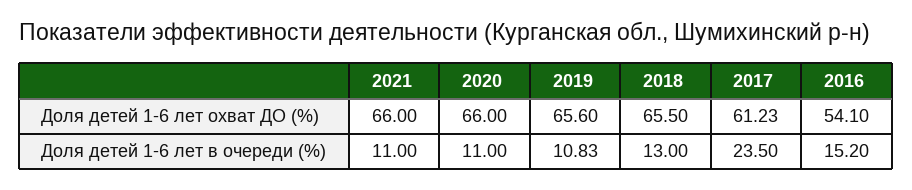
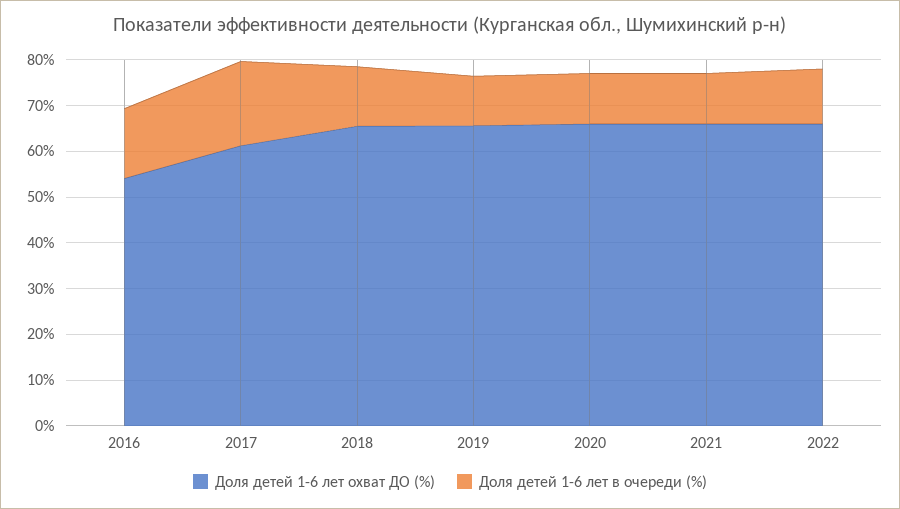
Доля детей 1-6 лет в очереди (%), 2017: 23.5 -> 18
Доля детей 1-6 лет охват ДО (%), 2022: none -> 66
Доля детей 1-6 лет в очереди (%), 2022: none -> 12

